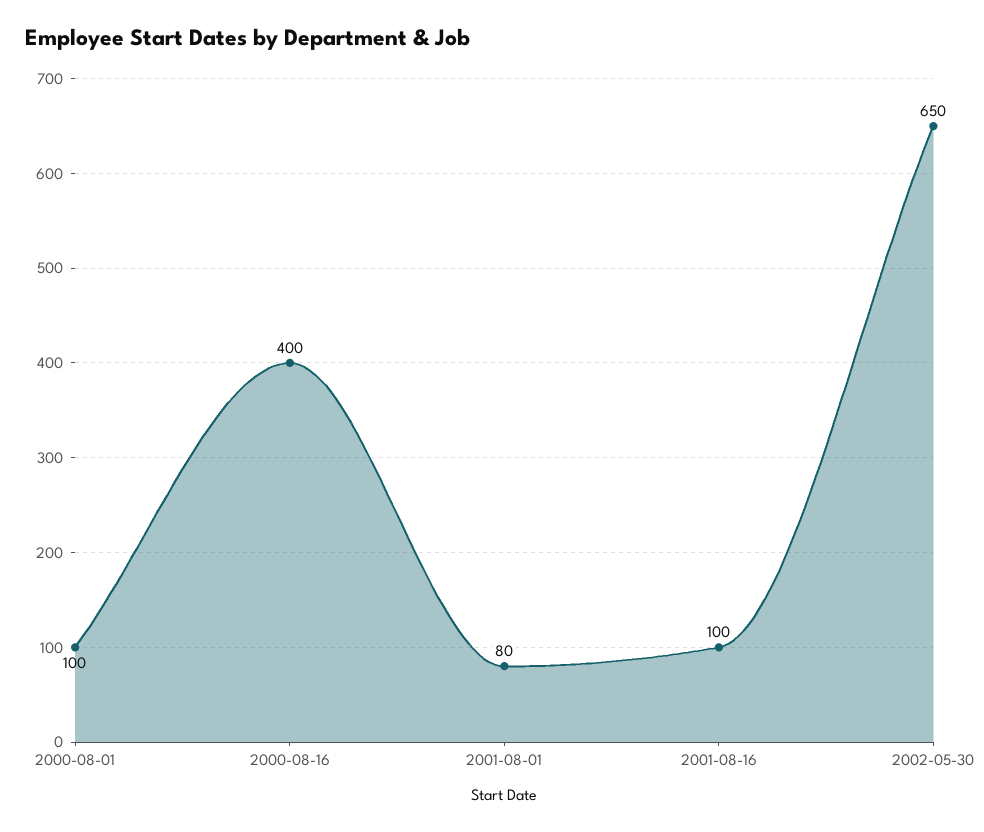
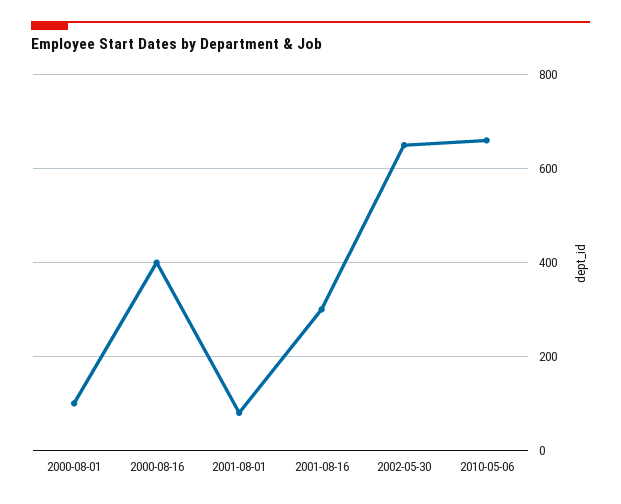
2001-08-16: 100 -> 300
2010-05-06: none -> 660

